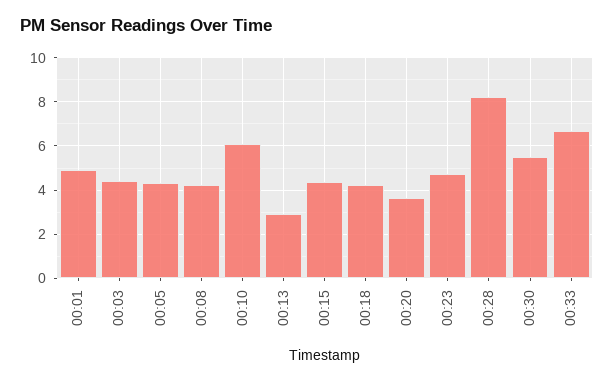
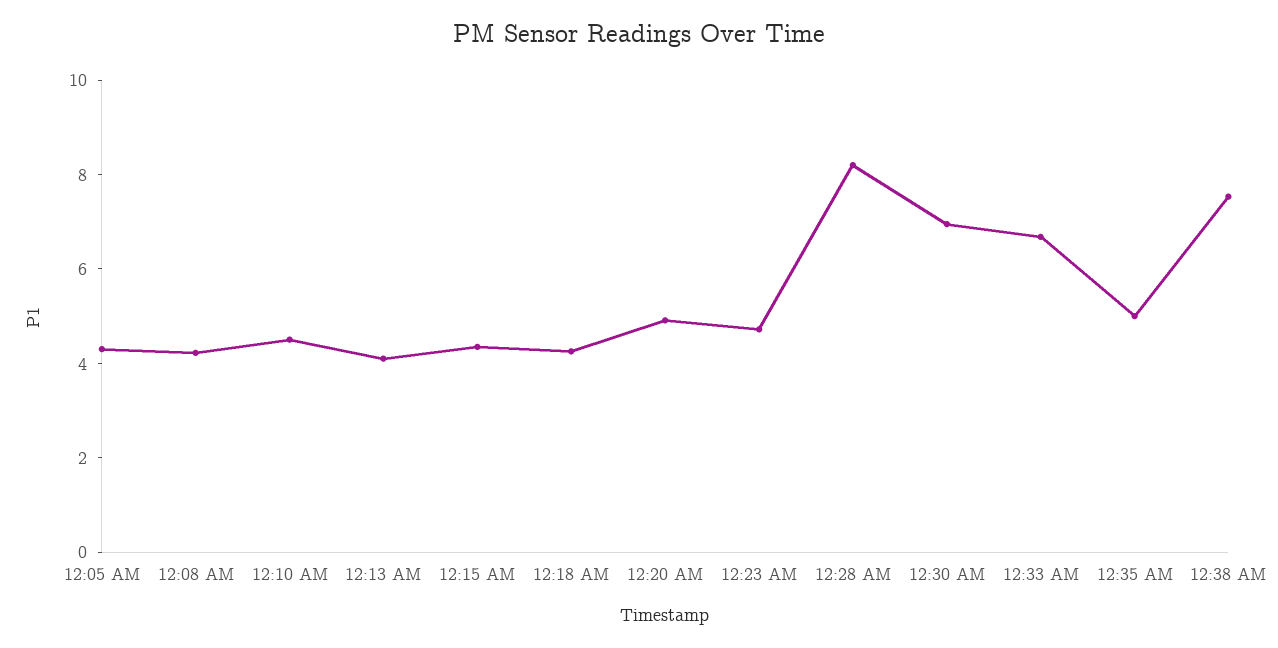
00:01: 5 -> none
00:03: 4.5 -> none
00:10: 6 -> 4.5
00:13: 3 -> 4
00:20: 3.5 -> 5
00:30: 5.5 -> 7
12:35 AM: none -> 5
12:38 AM: none -> 7.5

